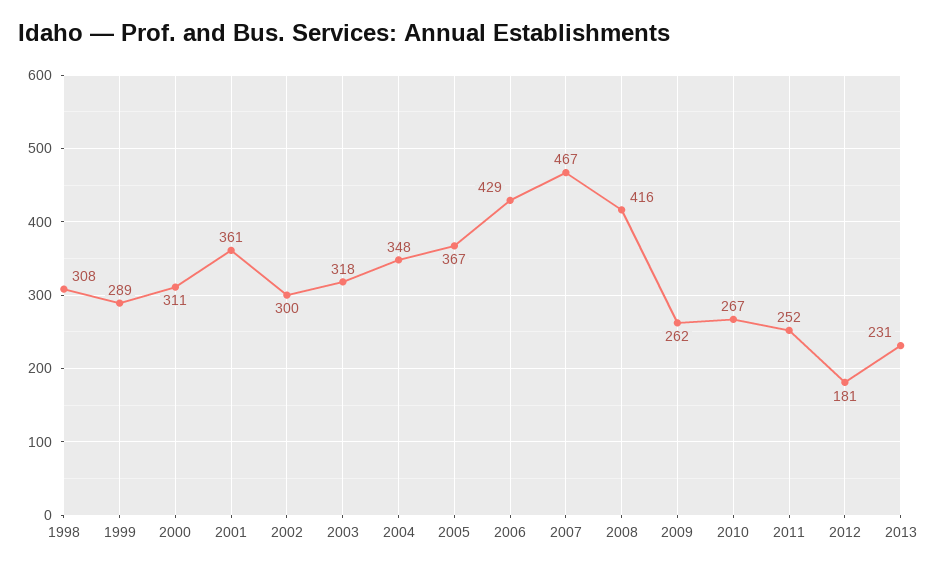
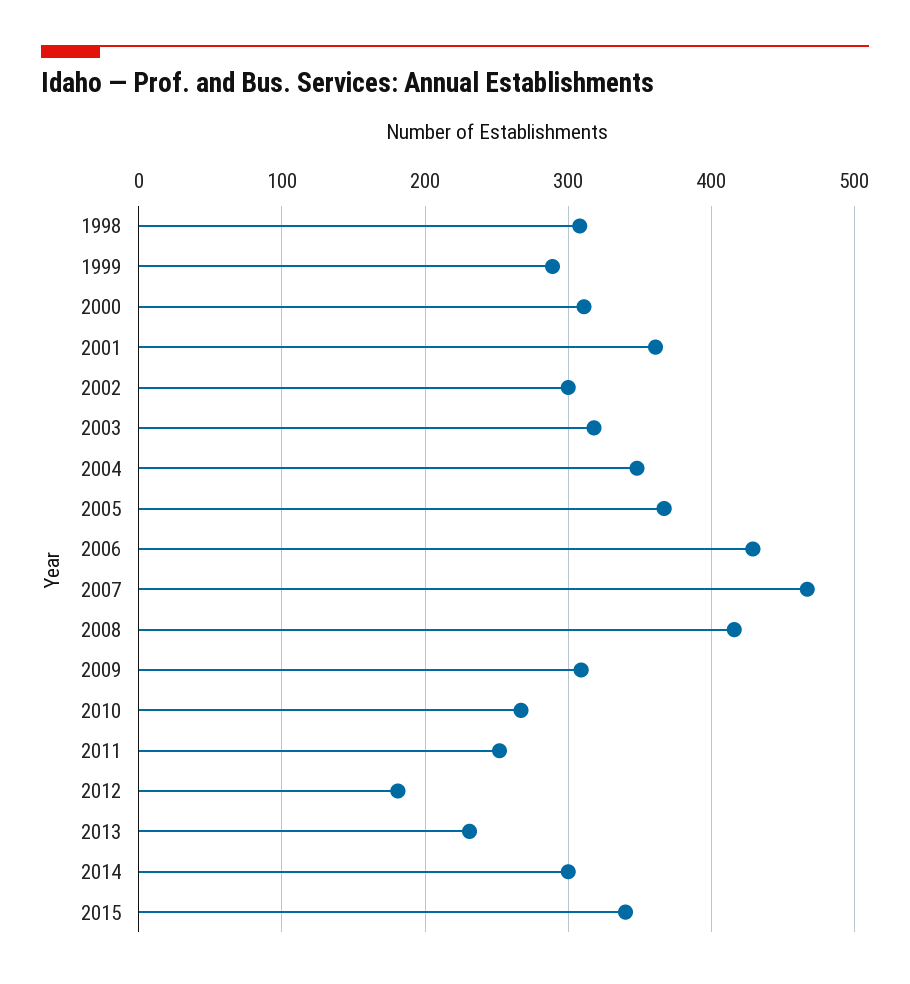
2009: 262 -> 310
2014: none -> 300
2015: none -> 340

